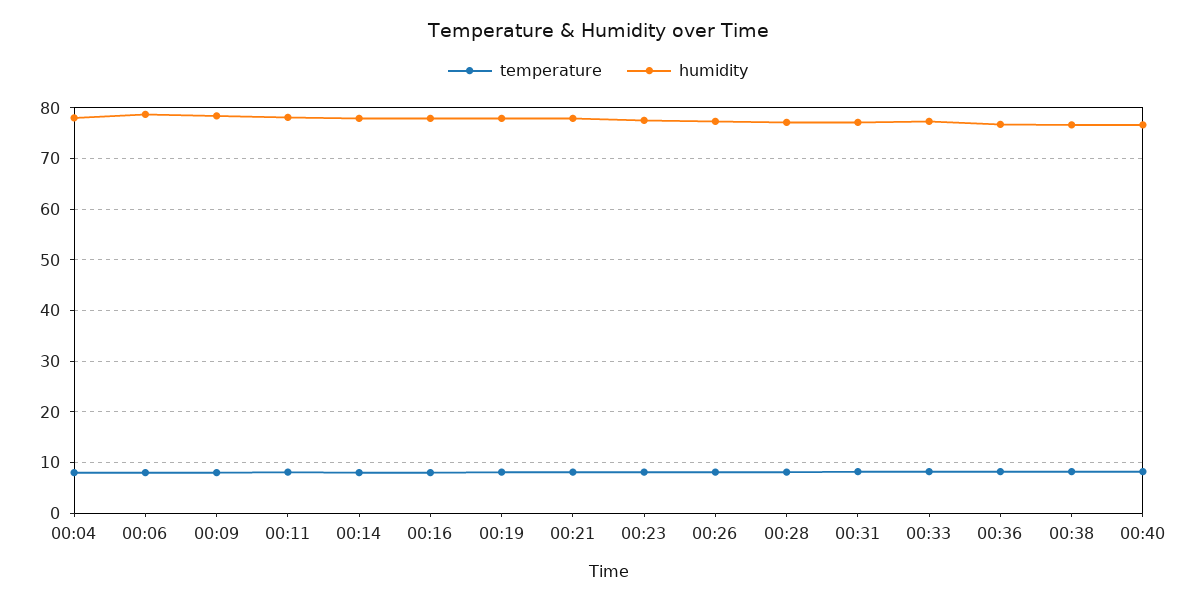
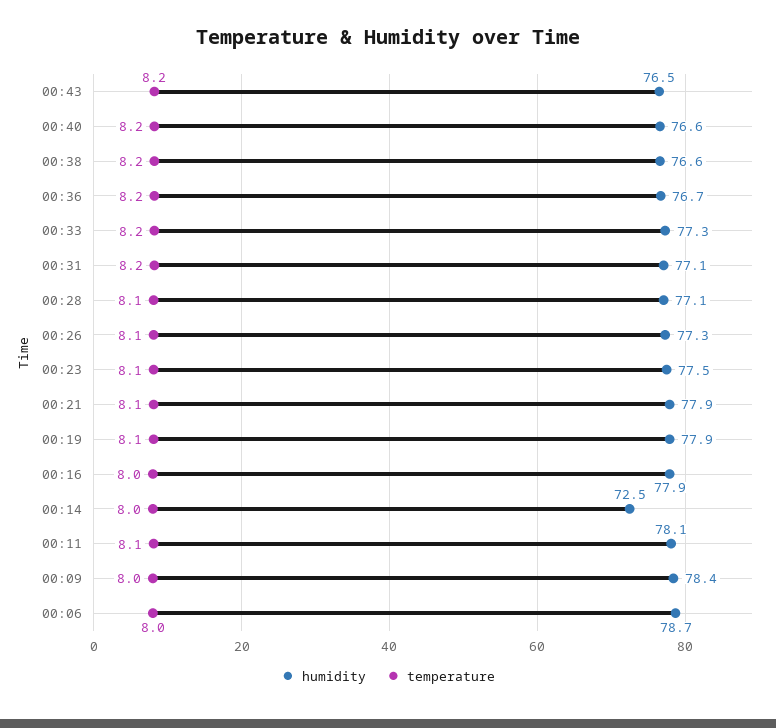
temperature, 00:04: 8 -> none
humidity, 00:04: 78 -> none
humidity, 00:14: 78 -> 72.5
humidity, 00:43: none -> 76.5
temperature, 00:43: none -> 8.2

